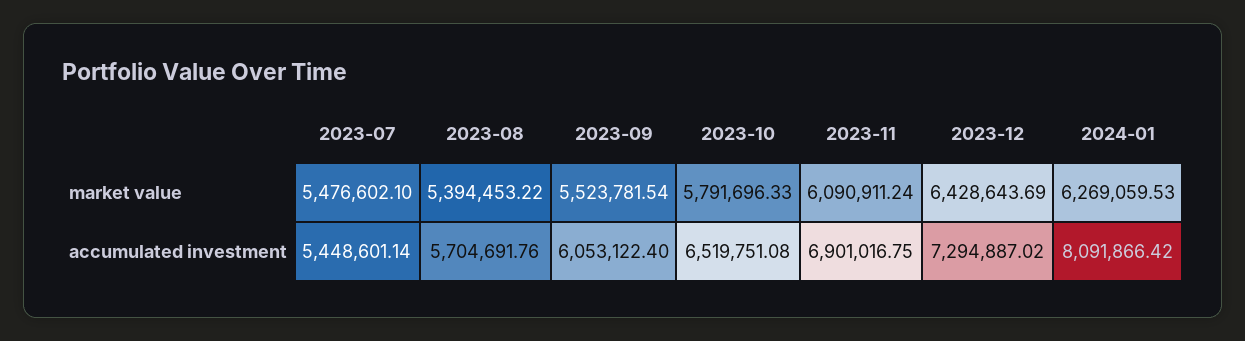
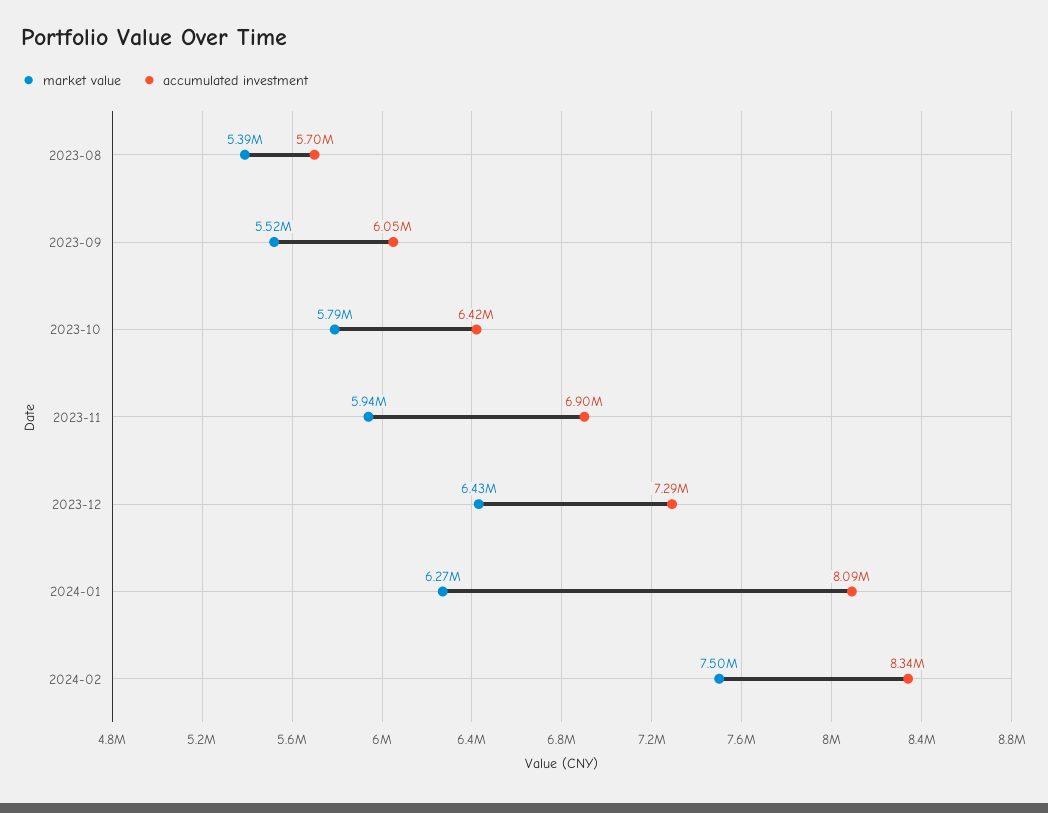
market value, 2023-07: 5476602.1 -> none
market value, 2023-11: 6090911.24 -> 5940000
accumulated investment, 2023-07: 5448601.14 -> none
accumulated investment, 2023-10: 6519751.08 -> 6420000
market value, 2024-02: none -> 7500000
accumulated investment, 2024-02: none -> 8340000

